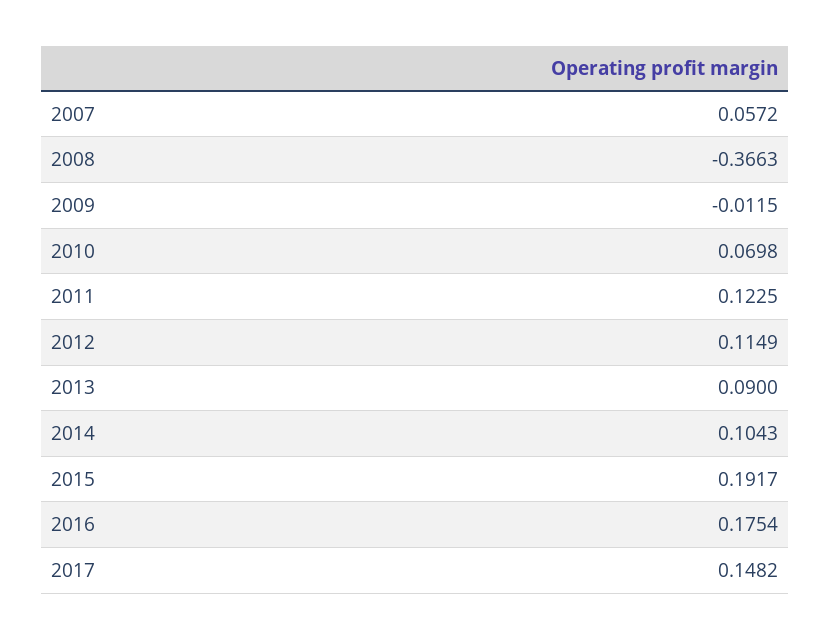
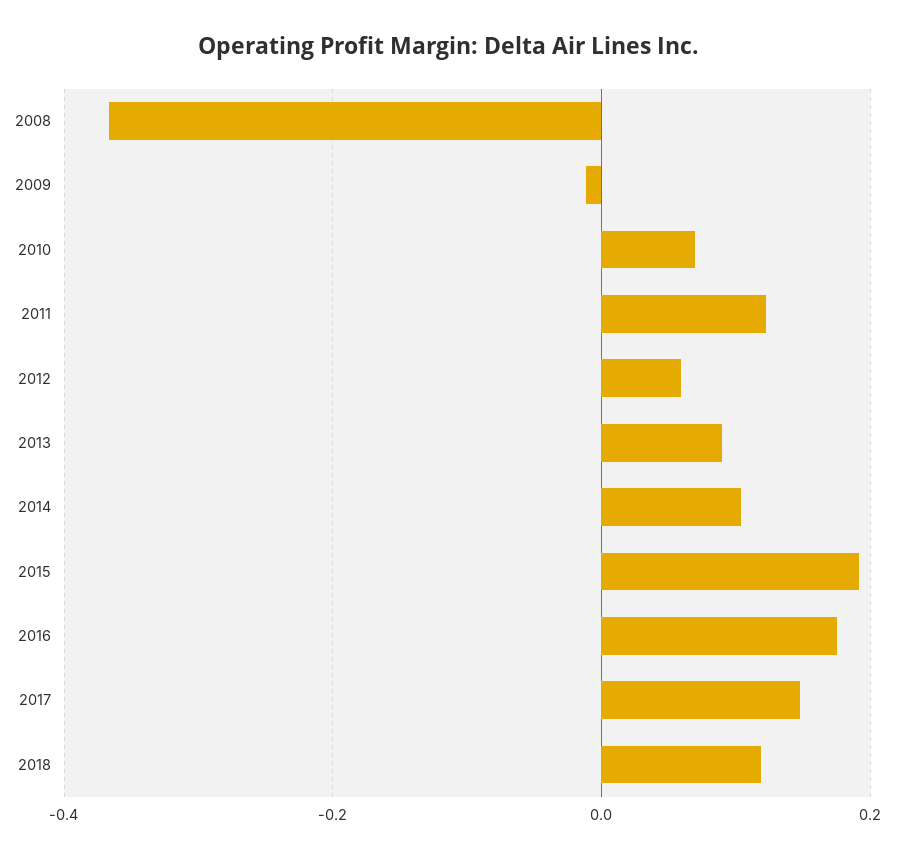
2007: 0.0572 -> none
2012: 0.1149 -> 0.06
2018: none -> 0.12

